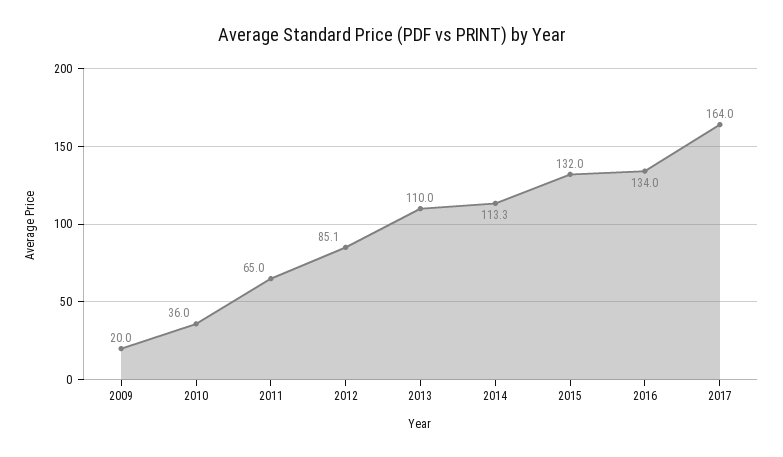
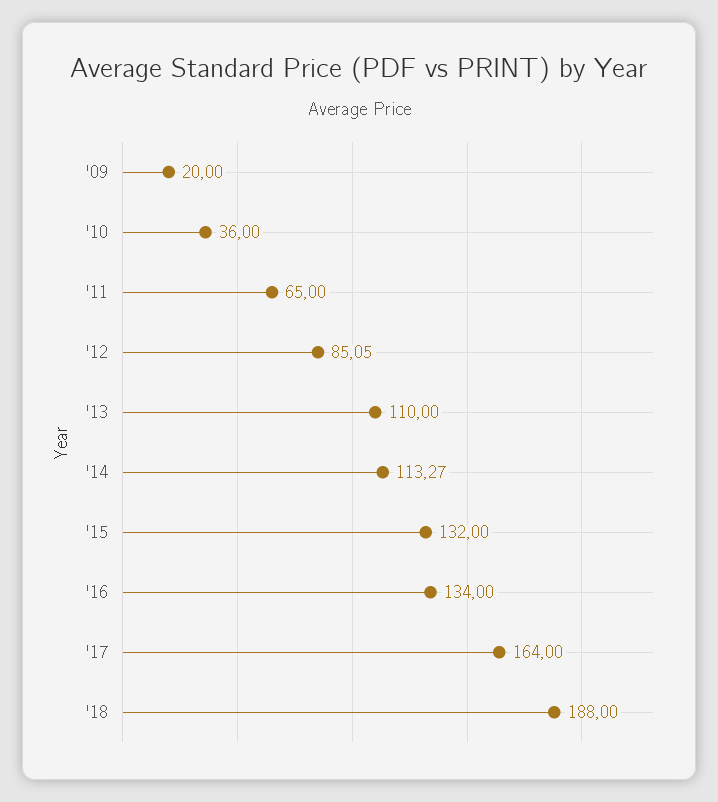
'18: none -> 188

